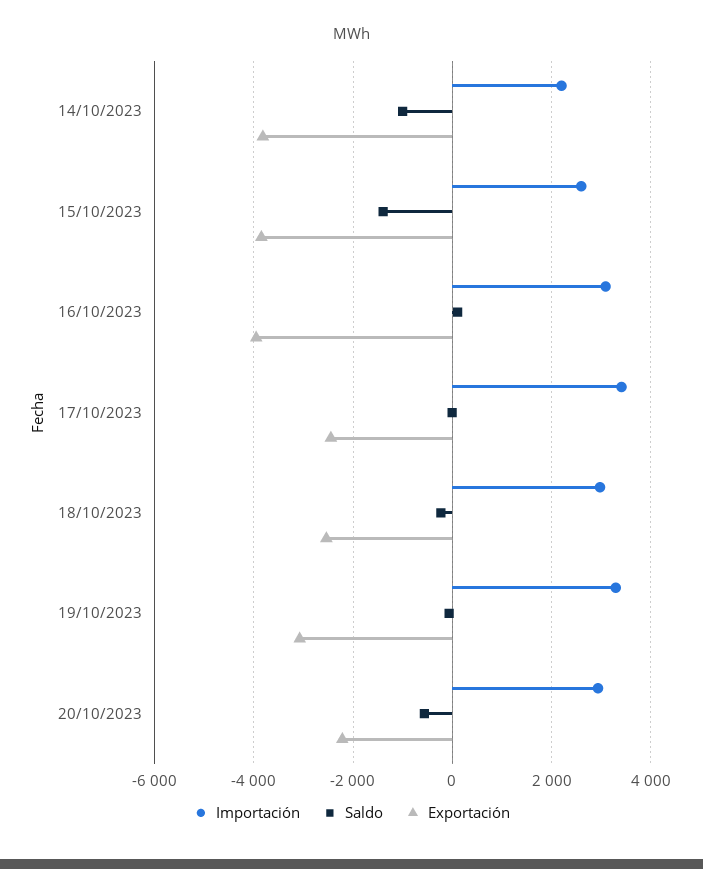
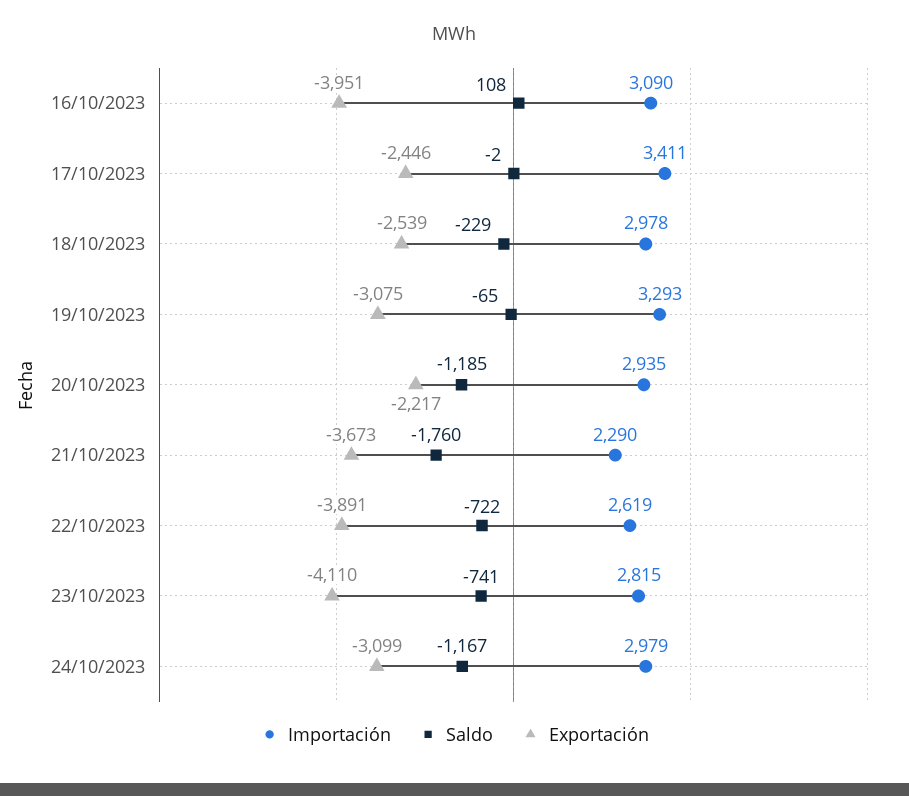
Importación, 14/10/2023: 2200 -> none
Saldo, 14/10/2023: -1000 -> none
Exportación, 14/10/2023: -3800 -> none
Importación, 15/10/2023: 2600 -> none
Saldo, 15/10/2023: -1400 -> none
Exportación, 15/10/2023: -3800 -> none
Saldo, 20/10/2023: -600 -> -1185
Importación, 21/10/2023: none -> 2290
Saldo, 21/10/2023: none -> -1760
Exportación, 21/10/2023: none -> -3673
Importación, 22/10/2023: none -> 2619
Saldo, 22/10/2023: none -> -722
Exportación, 22/10/2023: none -> -3891
Importación, 23/10/2023: none -> 2815
Saldo, 23/10/2023: none -> -741
Exportación, 23/10/2023: none -> -4110
Importación, 24/10/2023: none -> 2979
Saldo, 24/10/2023: none -> -1167
Exportación, 24/10/2023: none -> -3099

